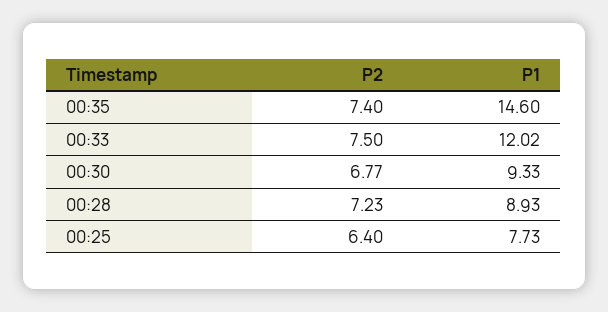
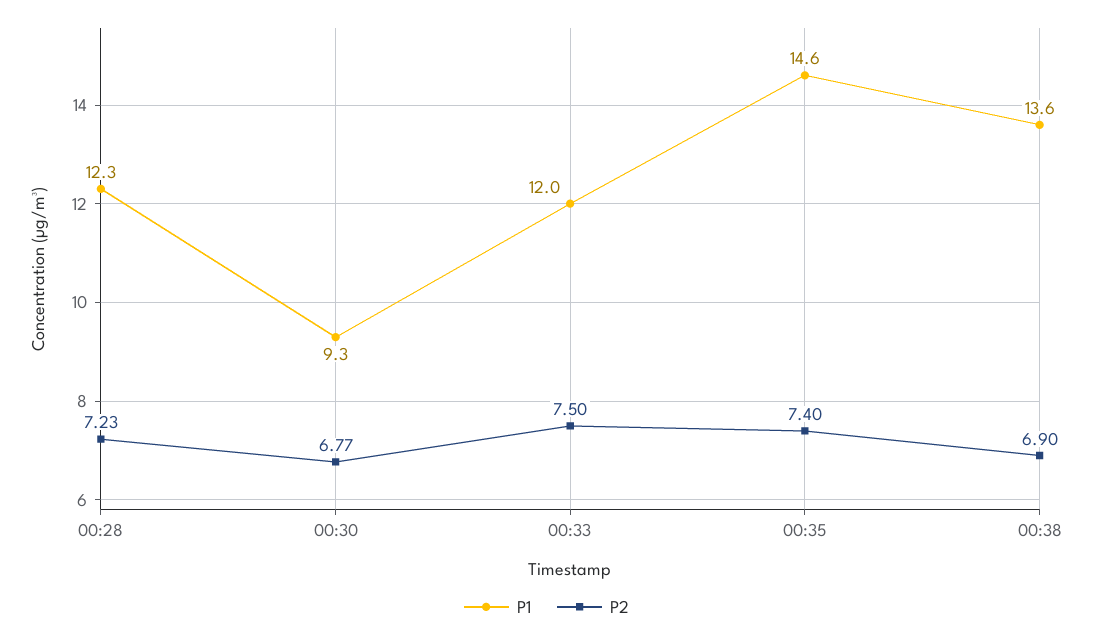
P1, 00:28: 8.93 -> 12.3
P2, 00:25: 6.4 -> none
P1, 00:25: 7.73 -> none
P1, 00:38: none -> 13.6
P2, 00:38: none -> 6.9

